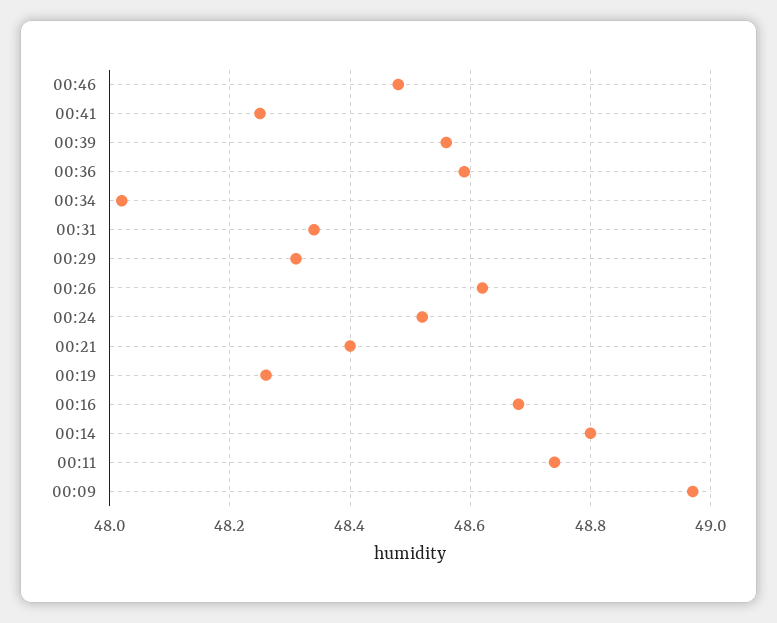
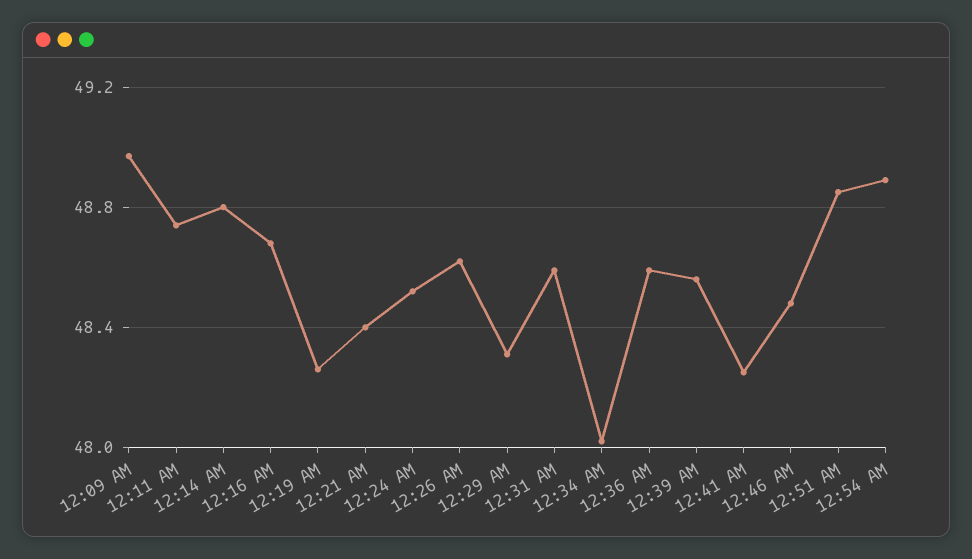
00:31: 48.35 -> 48.6
12:51 AM: none -> 48.85
12:54 AM: none -> 48.9

